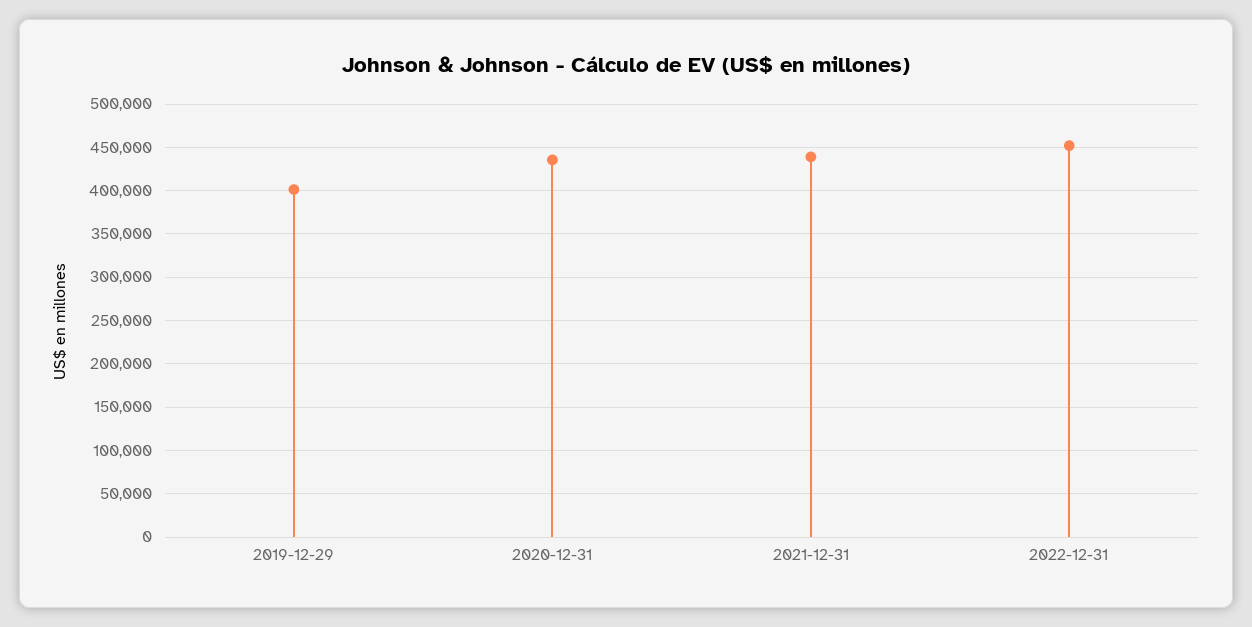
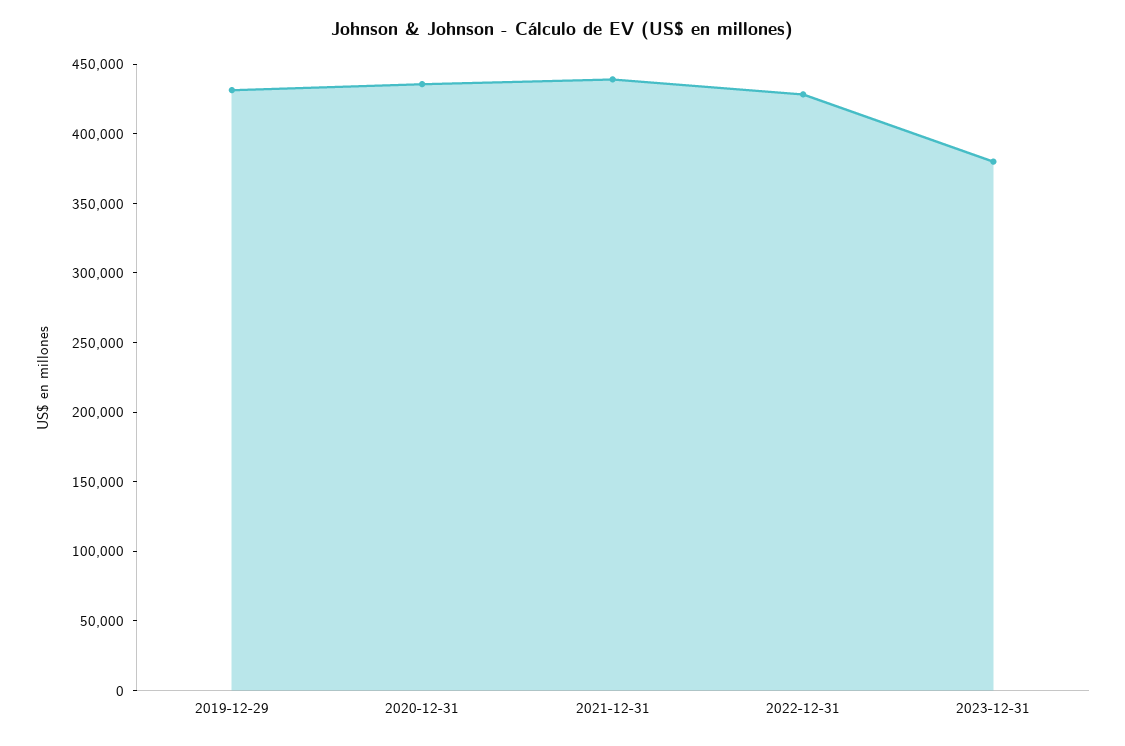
2019-12-29: 400000 -> 430000
2022-12-31: 450000 -> 430000
2023-12-31: none -> 380000

